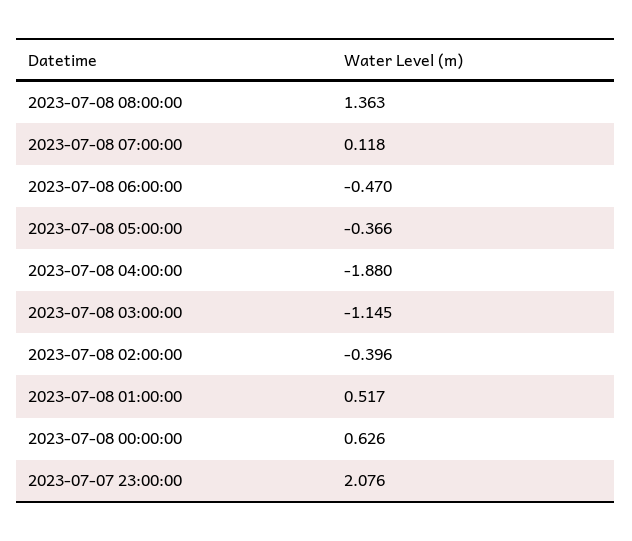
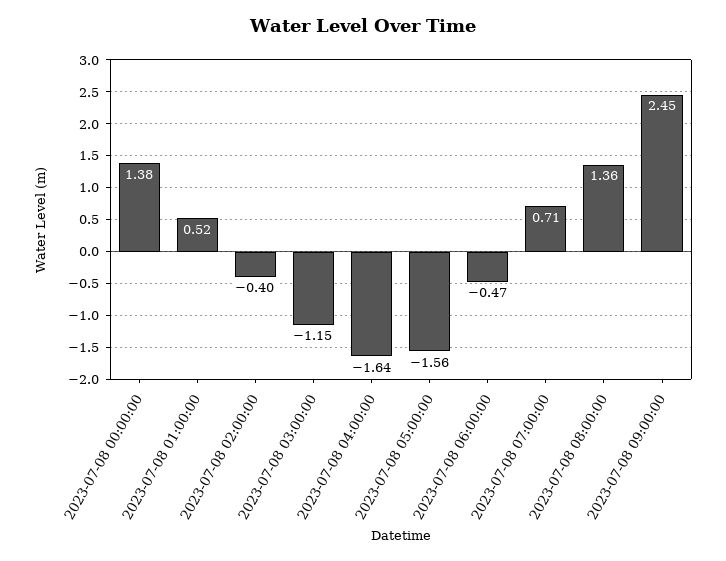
2023-07-08 07:00:00: 0.118 -> 0.71
2023-07-08 05:00:00: -0.366 -> -1.56
2023-07-08 04:00:00: -1.88 -> -1.64
2023-07-08 00:00:00: 0.626 -> 1.38
2023-07-07 23:00:00: 2.076 -> none
2023-07-08 09:00:00: none -> 2.45

